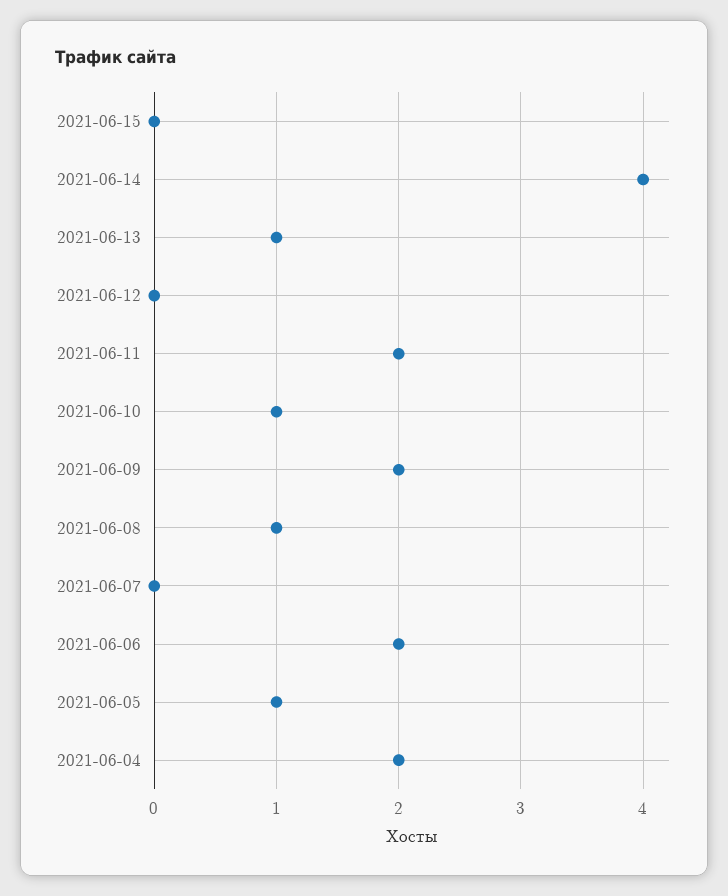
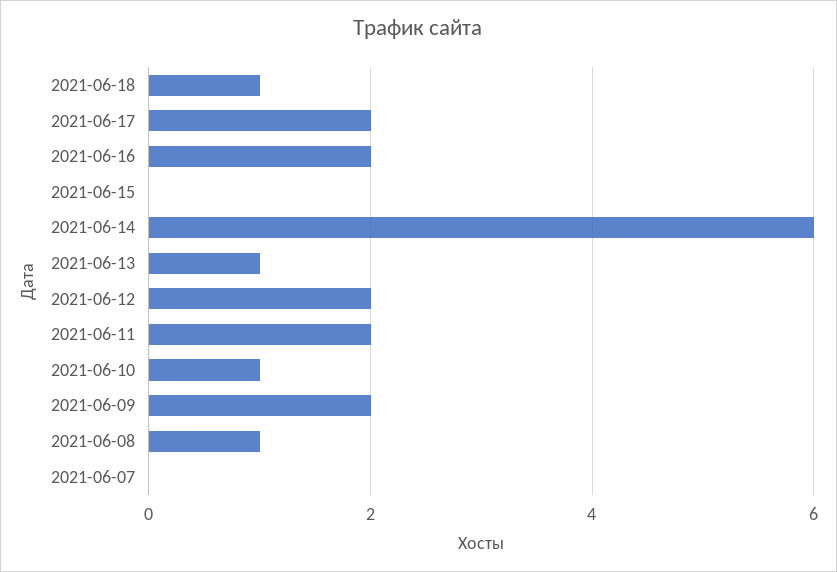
2021-06-14: 4 -> 6
2021-06-12: 0 -> 2
2021-06-06: 2 -> none
2021-06-05: 1 -> none
2021-06-04: 2 -> none
2021-06-18: none -> 1
2021-06-17: none -> 2
2021-06-16: none -> 2

